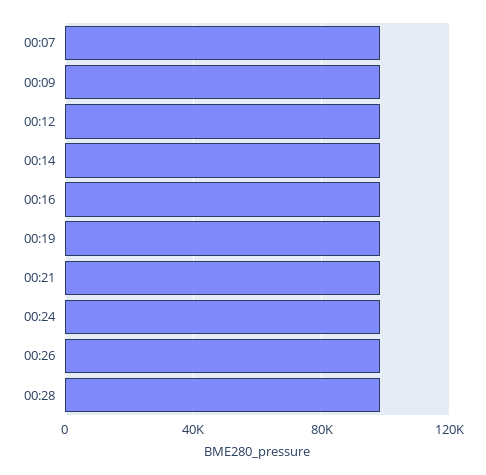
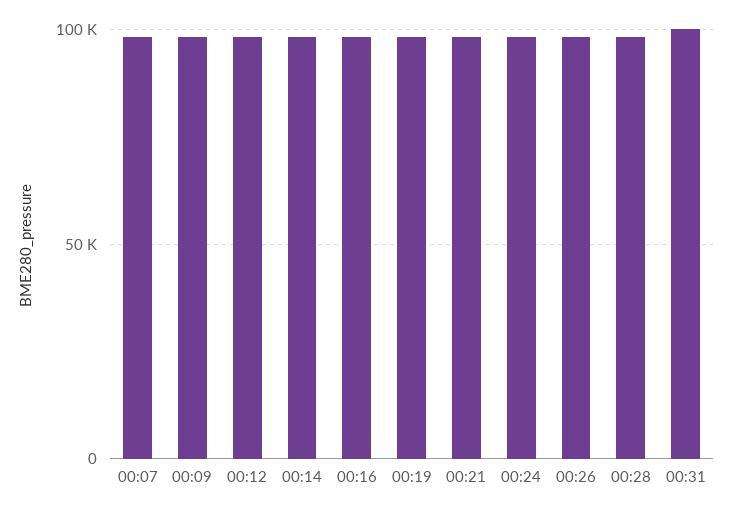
00:31: none -> 100000

